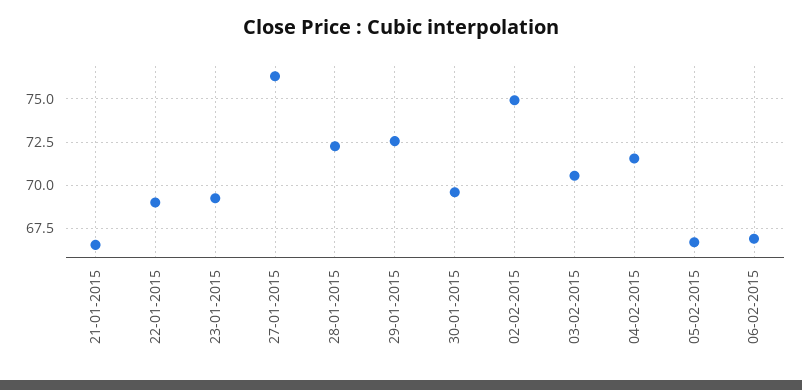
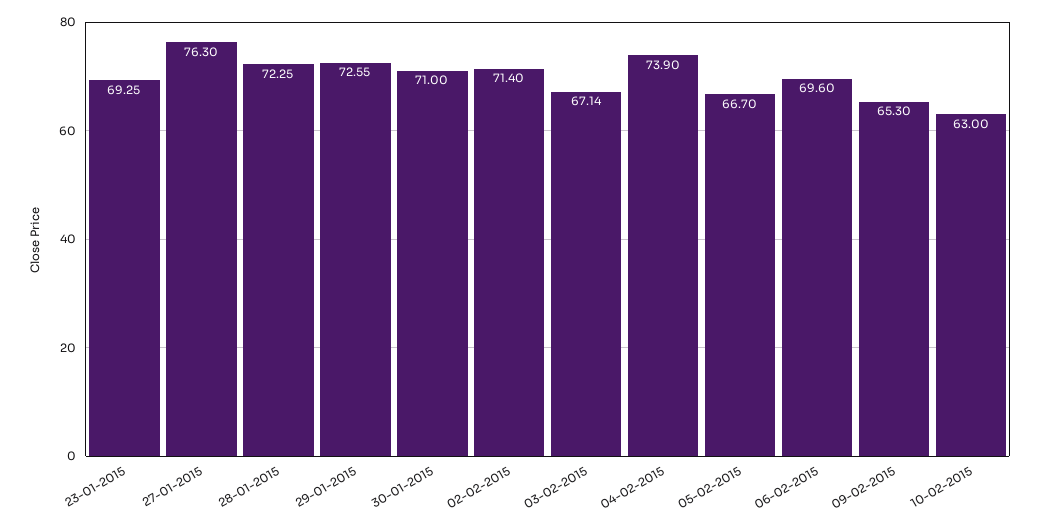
21-01-2015: 66.5 -> none
22-01-2015: 69 -> none
30-01-2015: 69.5 -> 71
02-02-2015: 75 -> 71.4
03-02-2015: 70.5 -> 67.14
04-02-2015: 71.5 -> 73.9
06-02-2015: 67 -> 69.6
09-02-2015: none -> 65.3
10-02-2015: none -> 63

